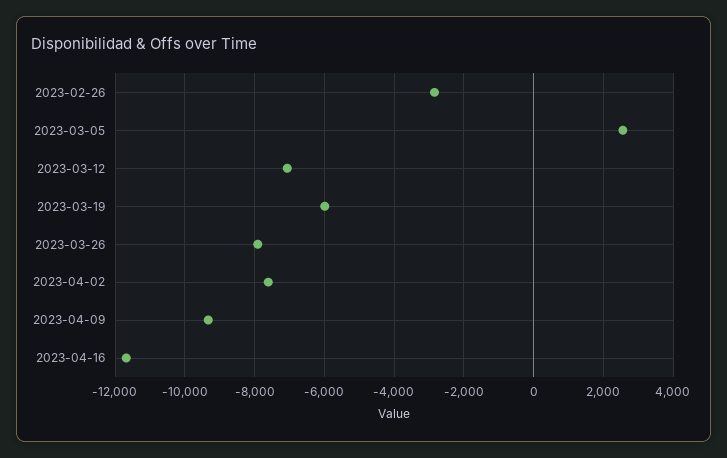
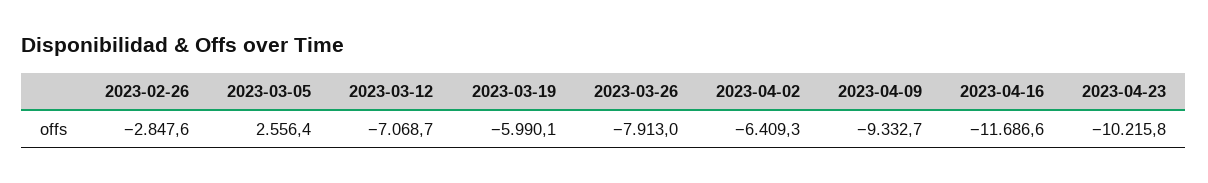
2023-04-02: -7600 -> -6409.3
2023-04-23: none -> -10215.8

